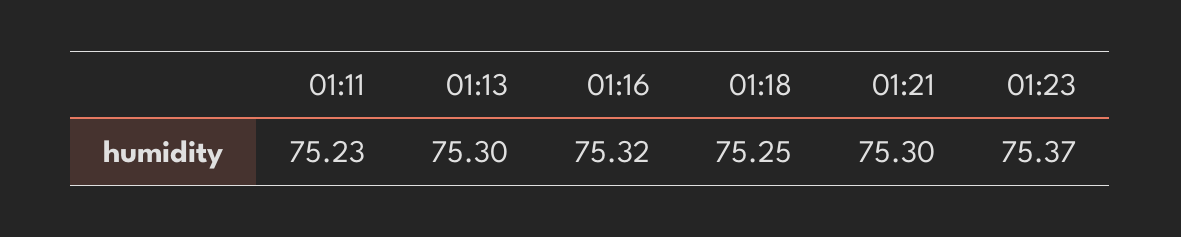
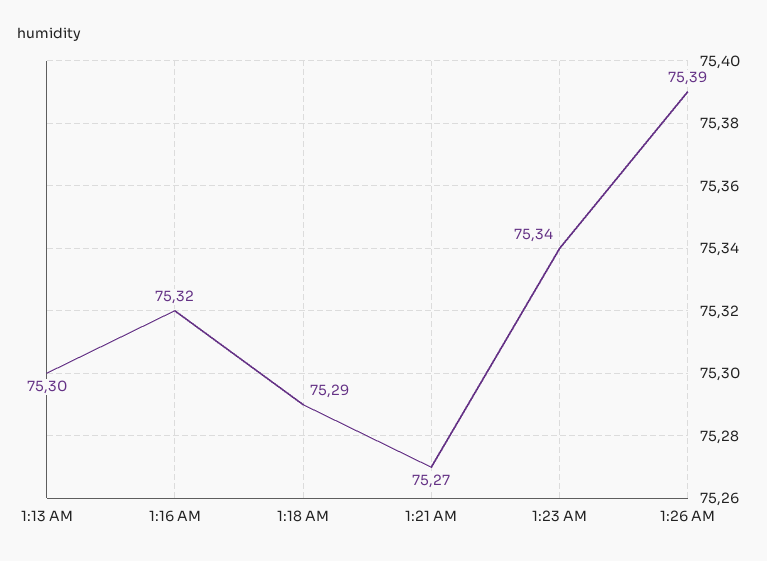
01:11: 75.23 -> none
01:18: 75.25 -> 75.29
01:21: 75.3 -> 75.27
01:23: 75.37 -> 75.34
1:26 AM: none -> 75.39

